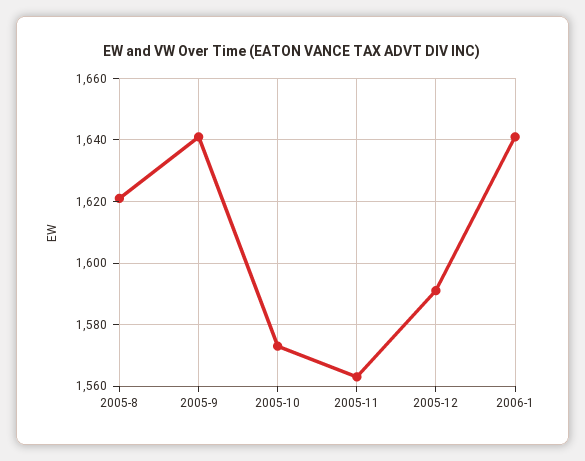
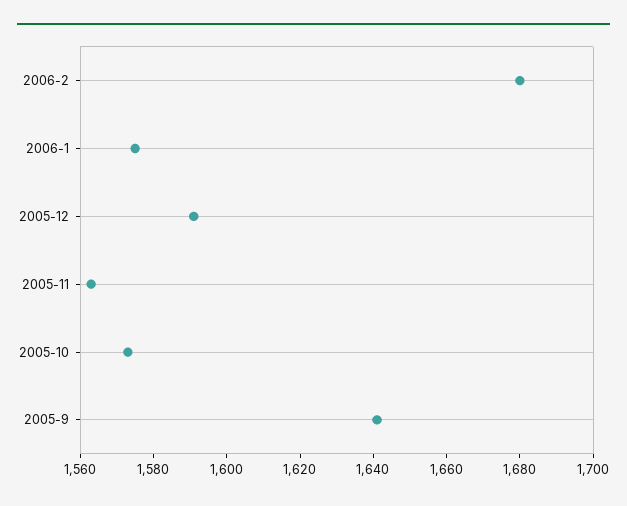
2005-8: 1620 -> none
2006-1: 1640 -> 1575
2006-2: none -> 1680

